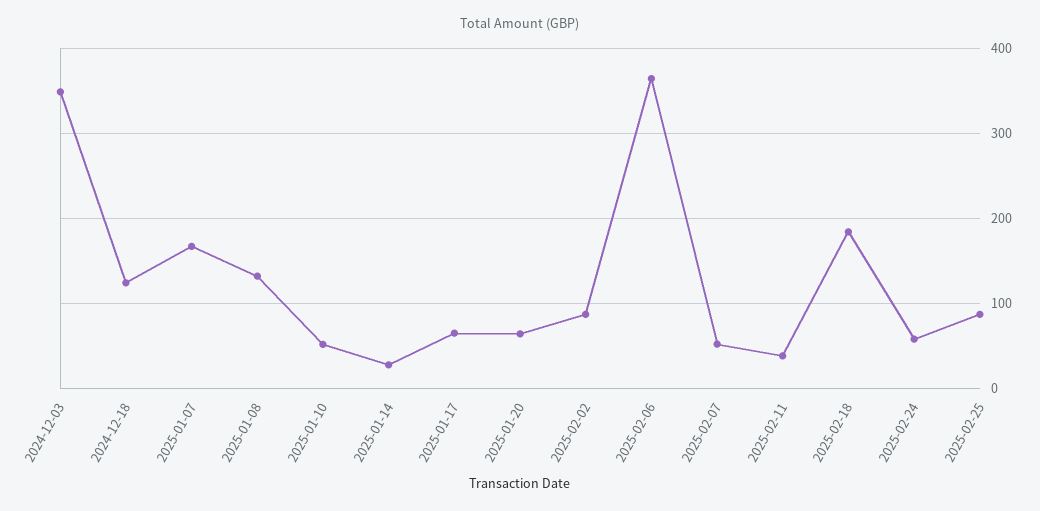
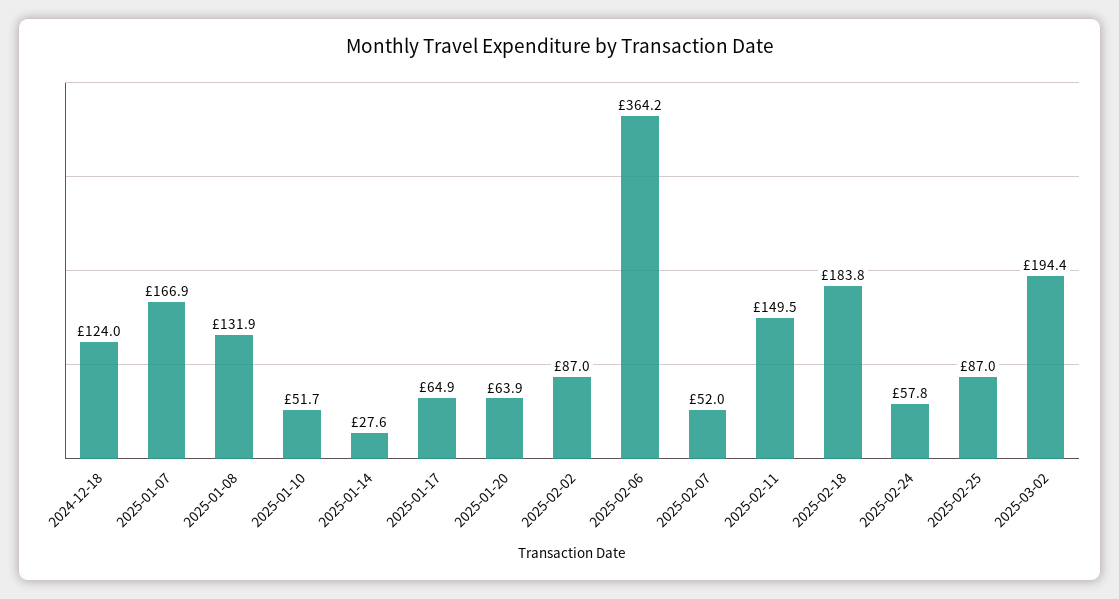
2024-12-03: 350 -> none
2025-02-11: 40 -> 149.5
2025-03-02: none -> 194.4

